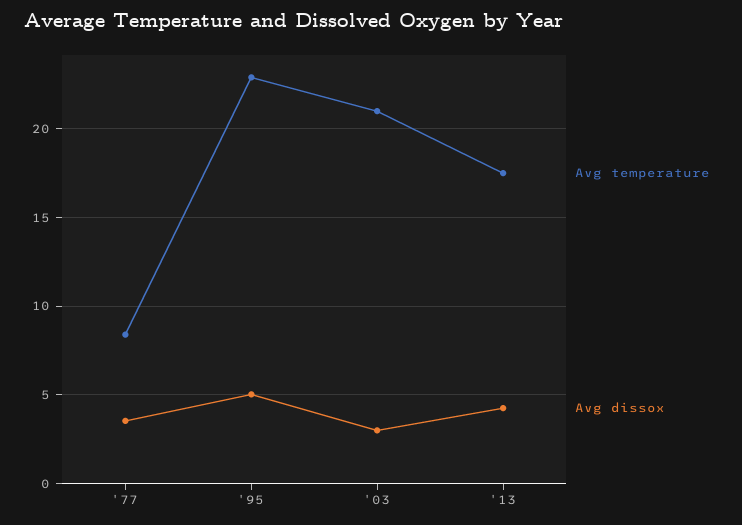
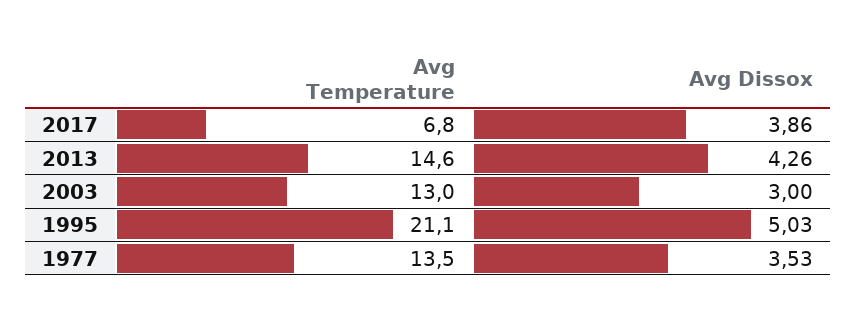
Avg temperature, '77: 8.5 -> 13.5
Avg temperature, '95: 23 -> 21.1
Avg temperature, '03: 21 -> 13
Avg temperature, '13: 17.5 -> 14.6
Avg temperature, 2017: none -> 6.8
Avg dissox, 2017: none -> 3.86

